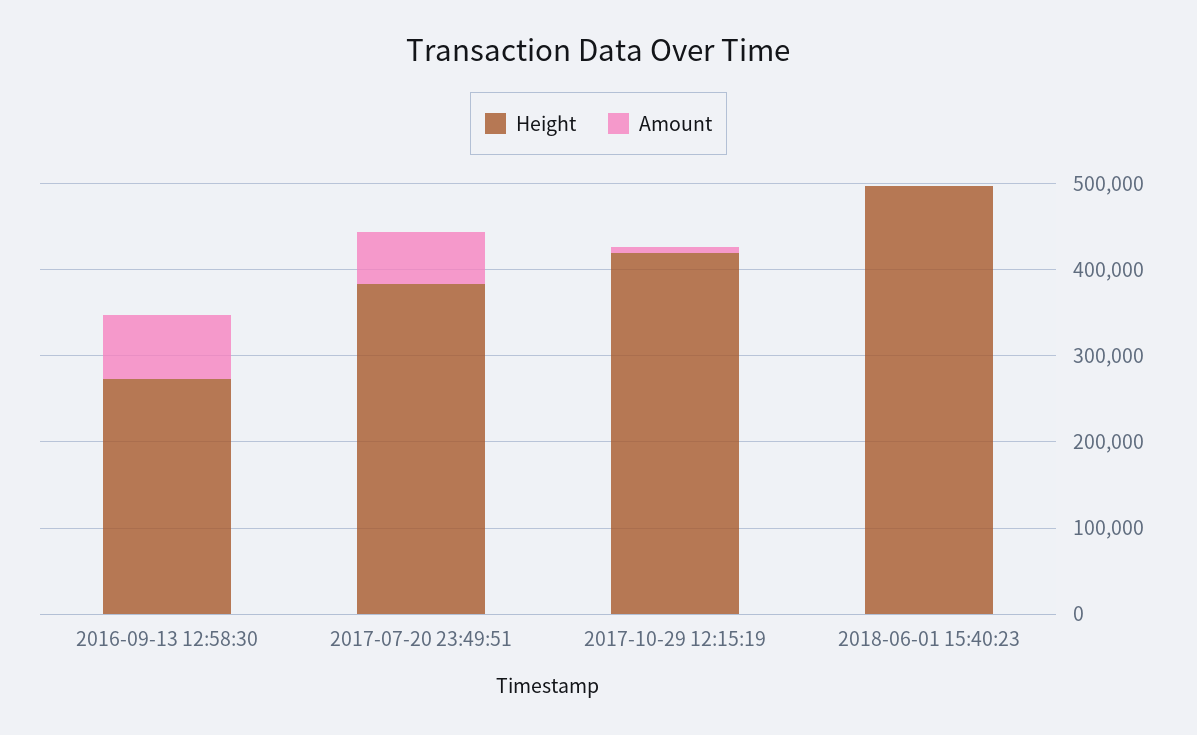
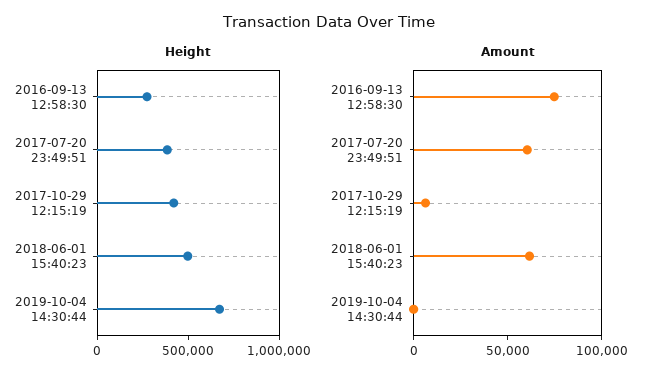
Amount, 2018-06-01 15:40:23: 0 -> 60000
Height, 2019-10-04 14:30:44: none -> 700000
Amount, 2019-10-04 14:30:44: none -> 0

